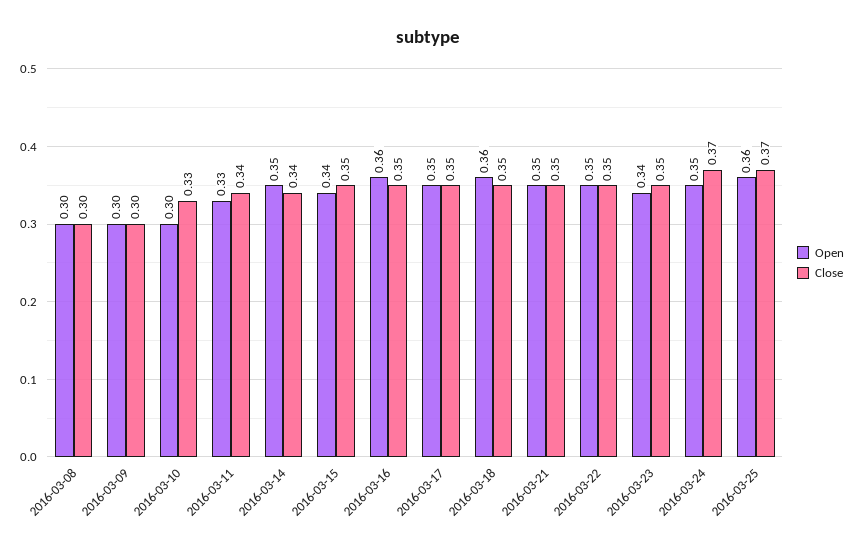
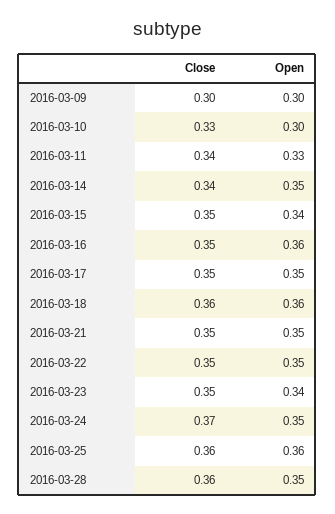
Open, 2016-03-08: 0.3 -> none
Close, 2016-03-08: 0.3 -> none
Close, 2016-03-18: 0.35 -> 0.36
Close, 2016-03-25: 0.37 -> 0.36
Close, 2016-03-28: none -> 0.36
Open, 2016-03-28: none -> 0.35

